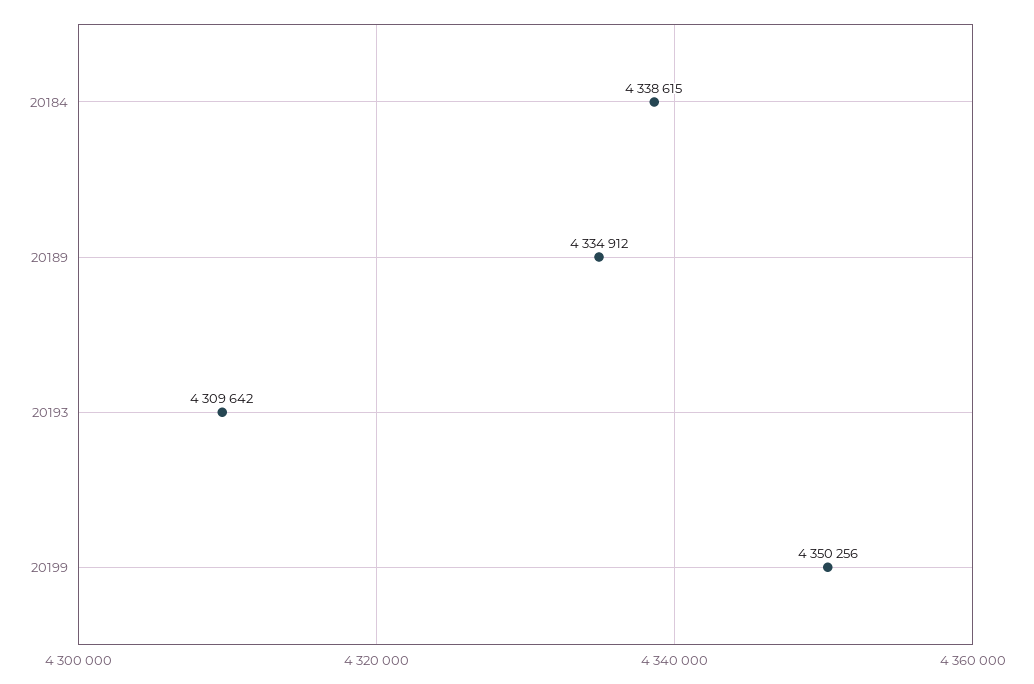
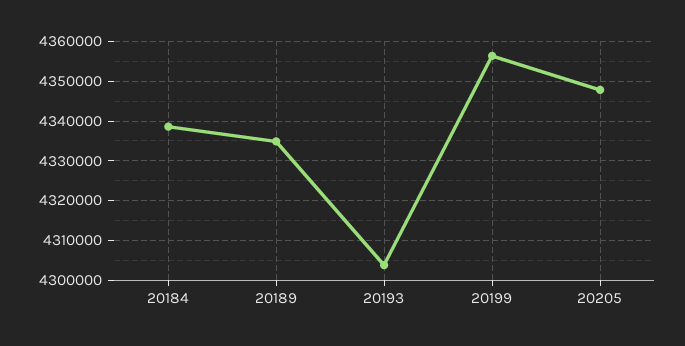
20193: 4309642 -> 4304000
20199: 4350256 -> 4356000
20205: none -> 4348000

